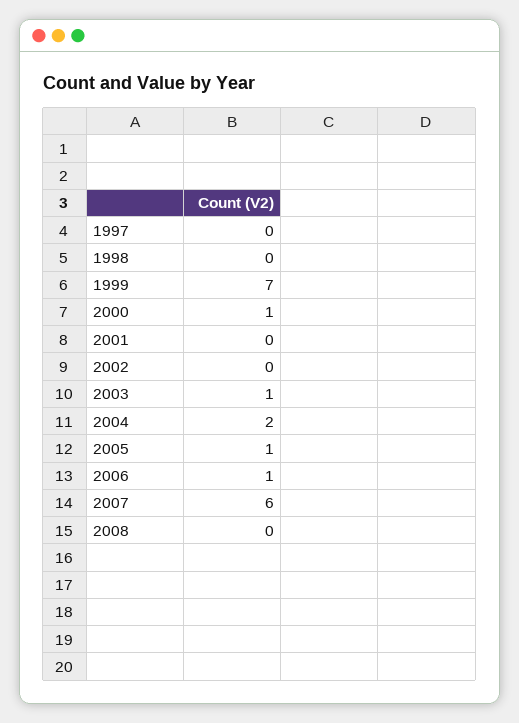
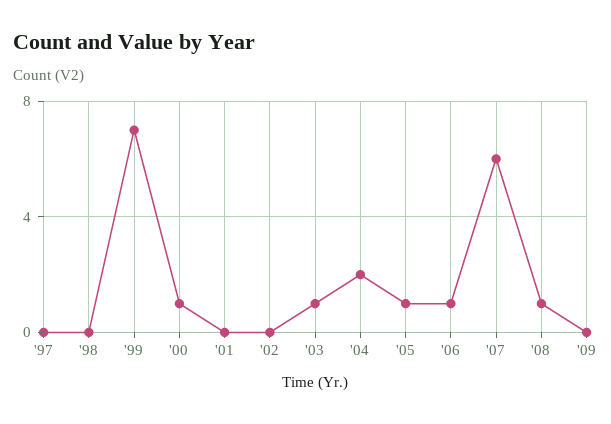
2008: 0 -> 1
'09: none -> 0

